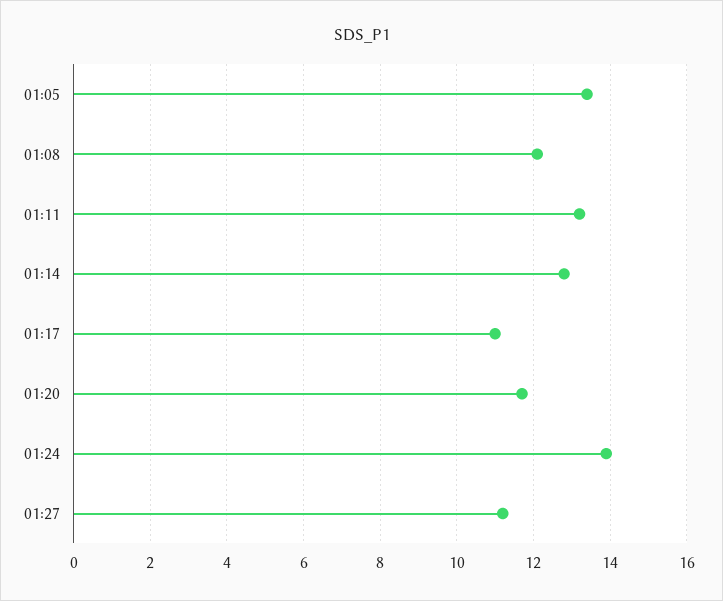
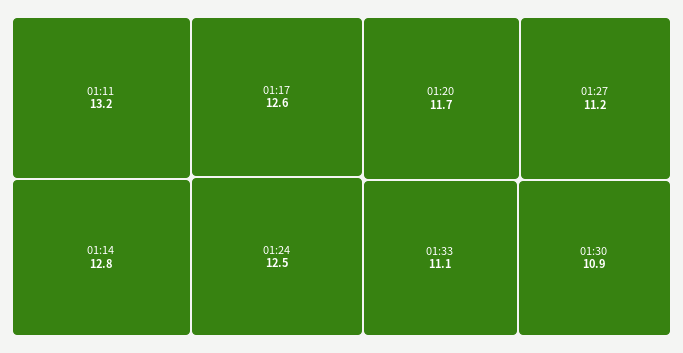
01:05: 13.5 -> none
01:08: 12 -> none
01:17: 11 -> 12.6
01:24: 14 -> 12.5
01:33: none -> 11.1
01:30: none -> 10.9

